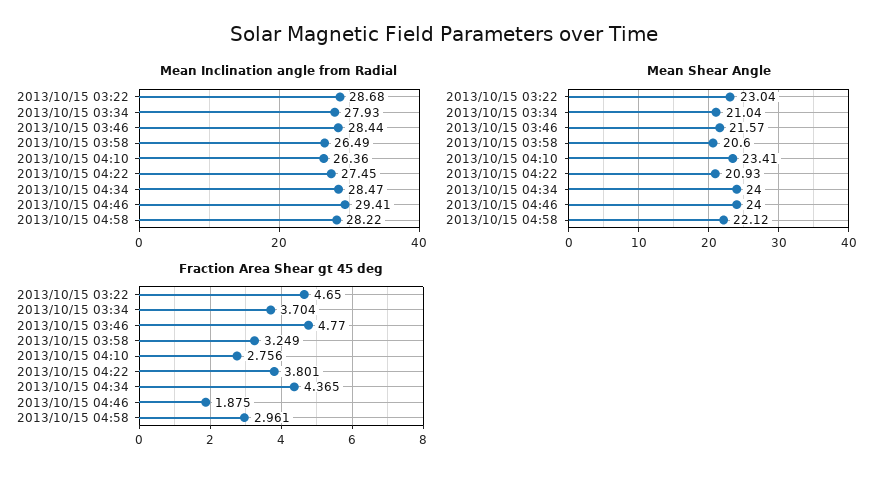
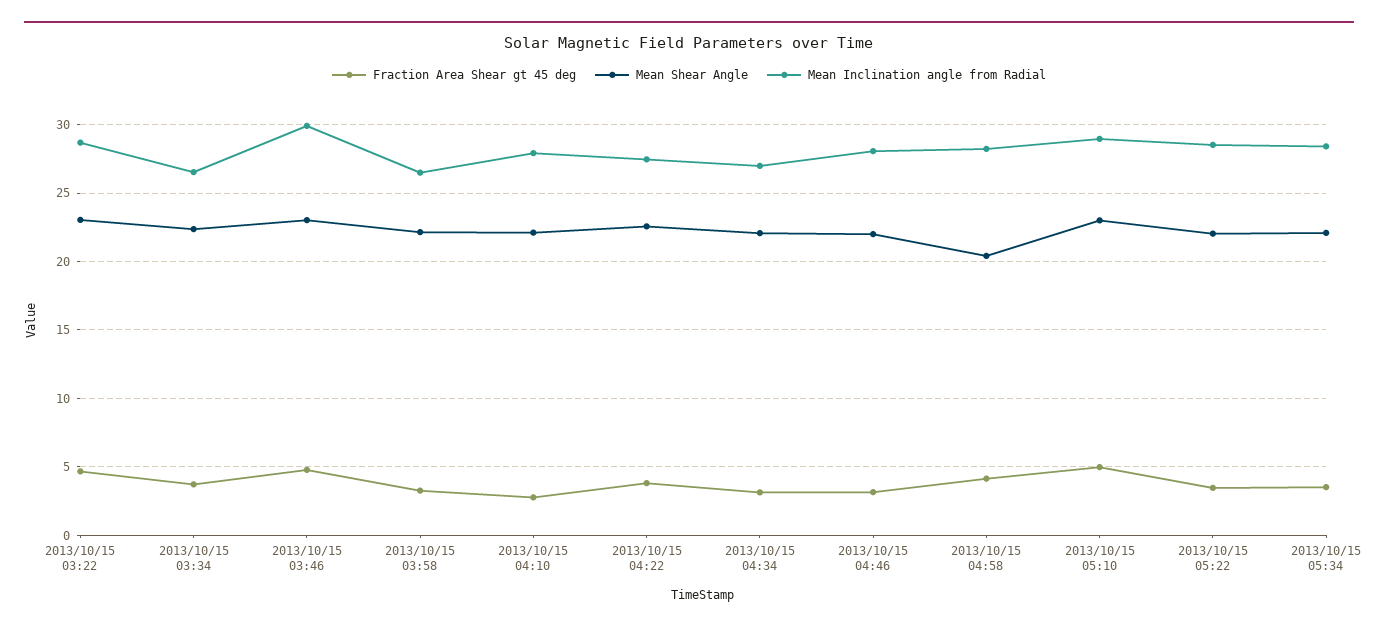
Mean Inclination angle from Radial, 2013/10/15 03:34: 27.93 -> 26.5
Mean Inclination angle from Radial, 2013/10/15 03:46: 28.44 -> 30
Mean Inclination angle from Radial, 2013/10/15 04:10: 26.36 -> 28
Mean Inclination angle from Radial, 2013/10/15 04:34: 28.47 -> 27
Mean Inclination angle from Radial, 2013/10/15 04:46: 29.41 -> 28
Mean Shear Angle, 2013/10/15 03:34: 21.04 -> 22.5
Mean Shear Angle, 2013/10/15 03:46: 21.57 -> 23
Mean Shear Angle, 2013/10/15 03:58: 20.6 -> 22
Mean Shear Angle, 2013/10/15 04:10: 23.41 -> 22
Mean Shear Angle, 2013/10/15 04:22: 20.93 -> 22.5
Mean Shear Angle, 2013/10/15 04:34: 24 -> 22
Mean Shear Angle, 2013/10/15 04:46: 24 -> 22
Mean Shear Angle, 2013/10/15 04:58: 22.12 -> 20.5
Fraction Area Shear gt 45 deg, 2013/10/15 04:34: 4.365 -> 3
Fraction Area Shear gt 45 deg, 2013/10/15 04:46: 1.875 -> 3
Fraction Area Shear gt 45 deg, 2013/10/15 04:58: 2.961 -> 4
Fraction Area Shear gt 45 deg, 2013/10/15 05:10: none -> 5
Mean Shear Angle, 2013/10/15 05:10: none -> 23
Mean Inclination angle from Radial, 2013/10/15 05:10: none -> 29
Fraction Area Shear gt 45 deg, 2013/10/15 05:22: none -> 3.5
Mean Shear Angle, 2013/10/15 05:22: none -> 22
Mean Inclination angle from Radial, 2013/10/15 05:22: none -> 28.5
Fraction Area Shear gt 45 deg, 2013/10/15 05:34: none -> 3.5
Mean Shear Angle, 2013/10/15 05:34: none -> 22
Mean Inclination angle from Radial, 2013/10/15 05:34: none -> 28.5

